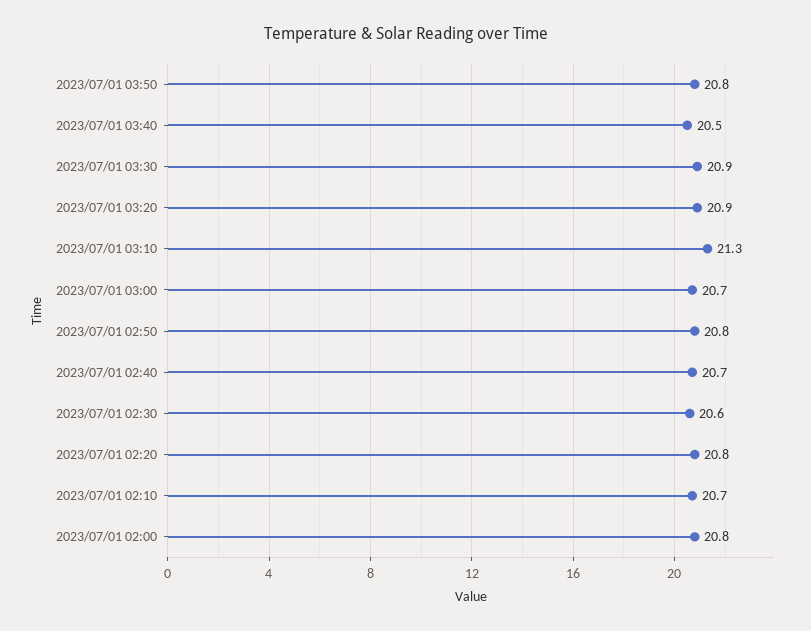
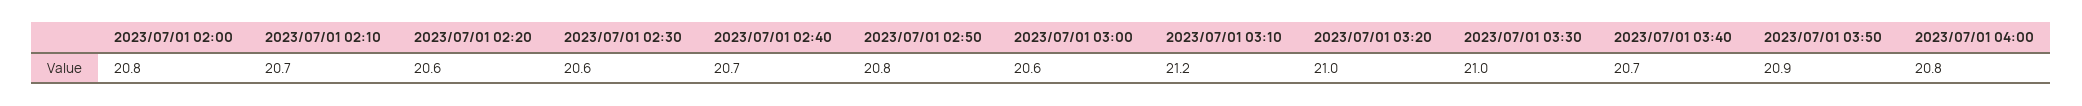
2023/07/01 03:50: 20.8 -> 20.9
2023/07/01 03:40: 20.5 -> 20.7
2023/07/01 03:30: 20.9 -> 21
2023/07/01 03:20: 20.9 -> 21
2023/07/01 03:10: 21.3 -> 21.2
2023/07/01 03:00: 20.7 -> 20.6
2023/07/01 02:20: 20.8 -> 20.6
2023/07/01 04:00: none -> 20.8

